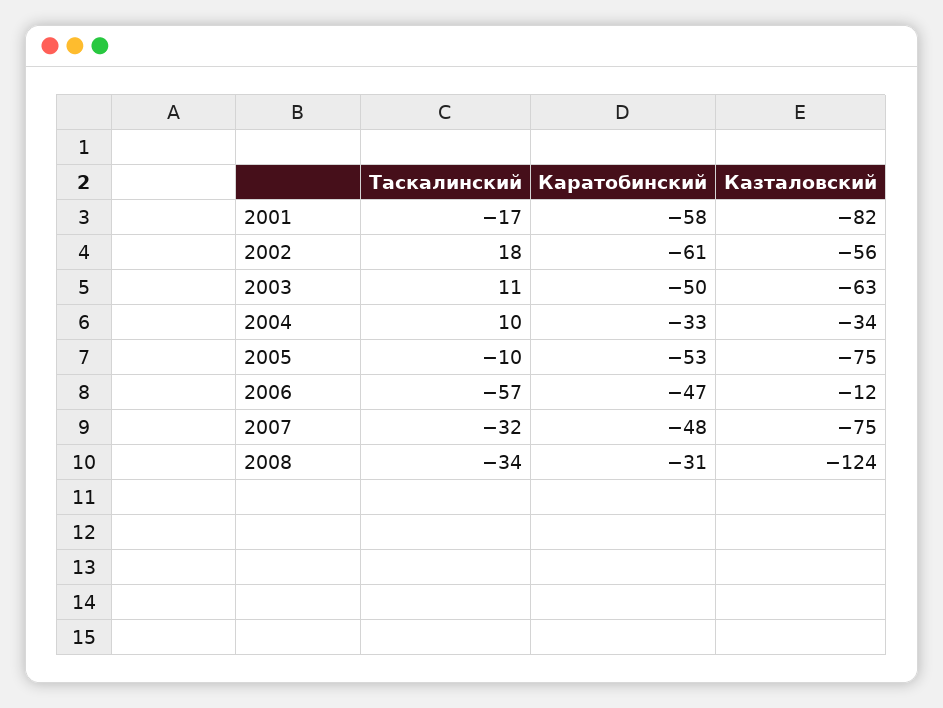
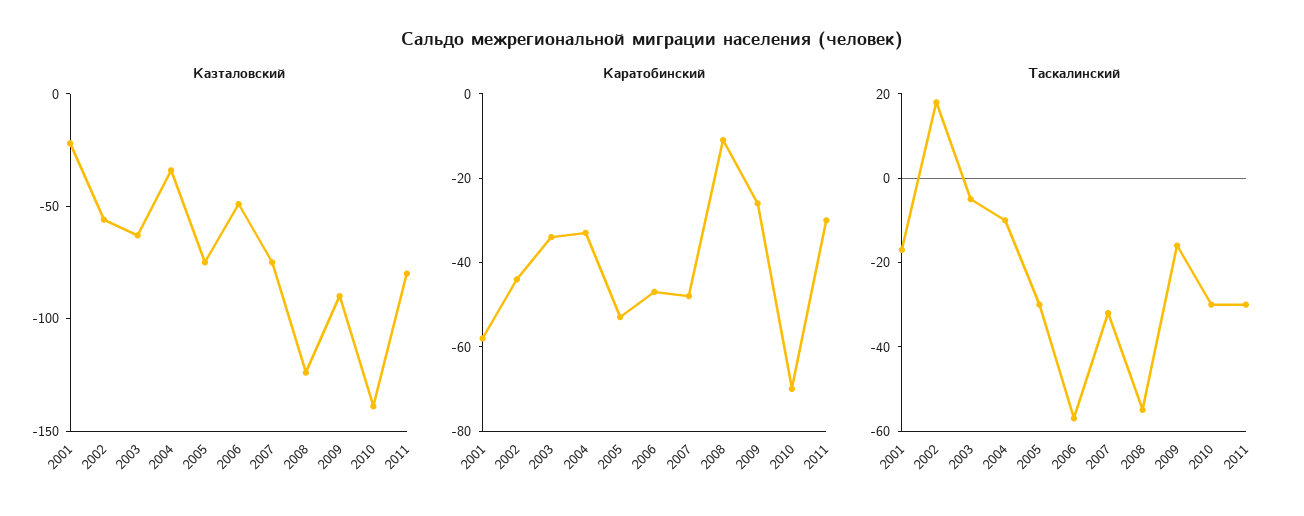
Казталовский, 2001: -82 -> -20
Каратобинский, 2002: -61 -> -45
Таскалинский, 2003: 11 -> -5
Каратобинский, 2003: -50 -> -35
Таскалинский, 2004: 10 -> -10
Таскалинский, 2005: -10 -> -30
Казталовский, 2006: -12 -> -50
Таскалинский, 2008: -34 -> -55
Каратобинский, 2008: -31 -> -10
Казталовский, 2009: none -> -90
Казталовский, 2010: none -> -140
Казталовский, 2011: none -> -80
Каратобинский, 2009: none -> -25
Каратобинский, 2010: none -> -70
Каратобинский, 2011: none -> -30
Таскалинский, 2009: none -> -15
Таскалинский, 2010: none -> -30
Таскалинский, 2011: none -> -30

